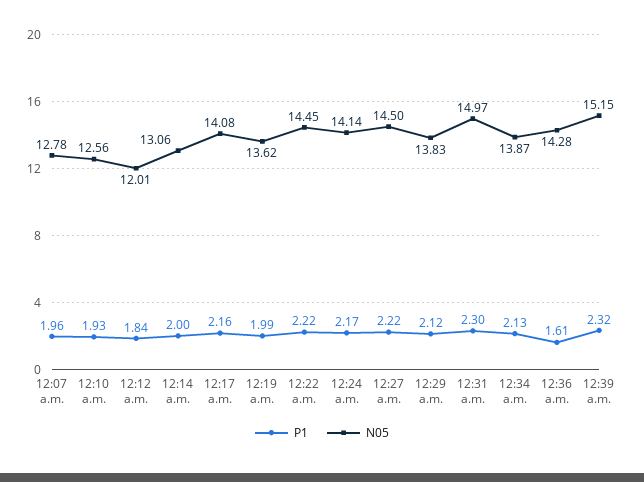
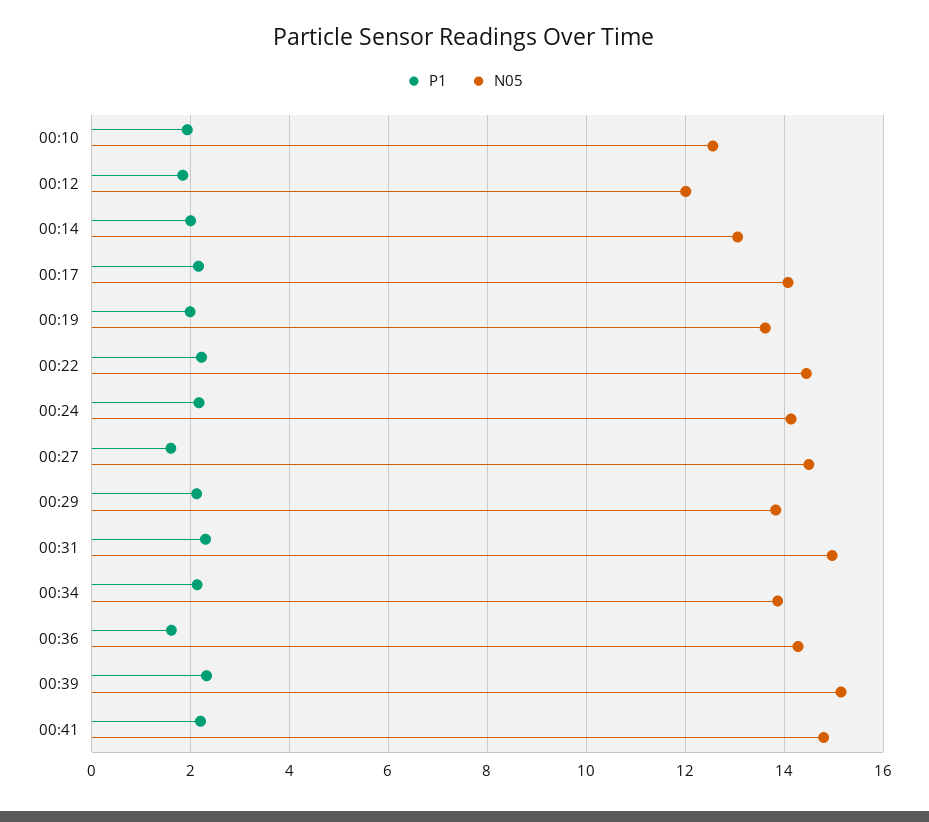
P1, 12:07 a.m.: 1.96 -> none
N05, 12:07 a.m.: 12.78 -> none
P1, 12:27 a.m.: 2.22 -> 1.6
P1, 00:41: none -> 2.2
N05, 00:41: none -> 14.8

